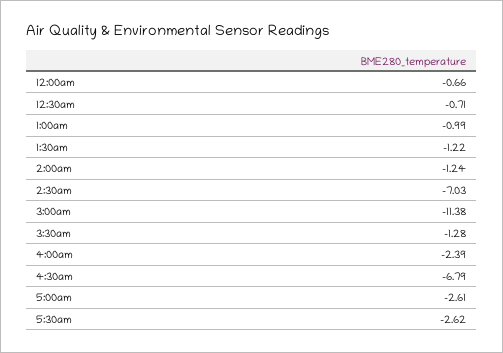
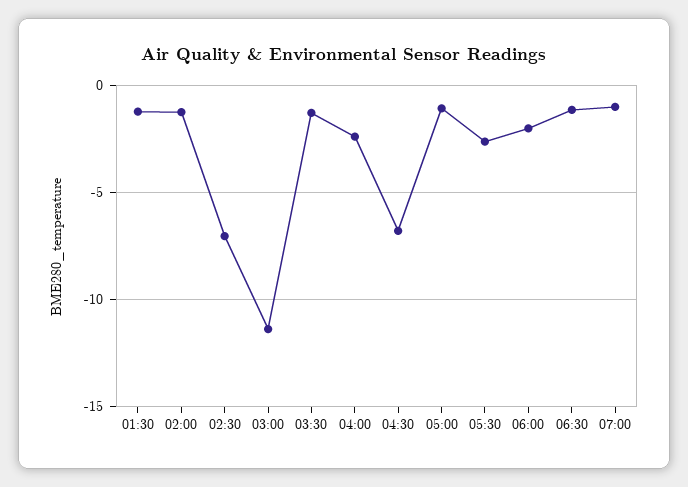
12:00am: -0.66 -> none
12:30am: -0.71 -> none
1:00am: -0.99 -> none
5:00am: -2.61 -> -1
06:00: none -> -2
06:30: none -> -1
07:00: none -> -1

